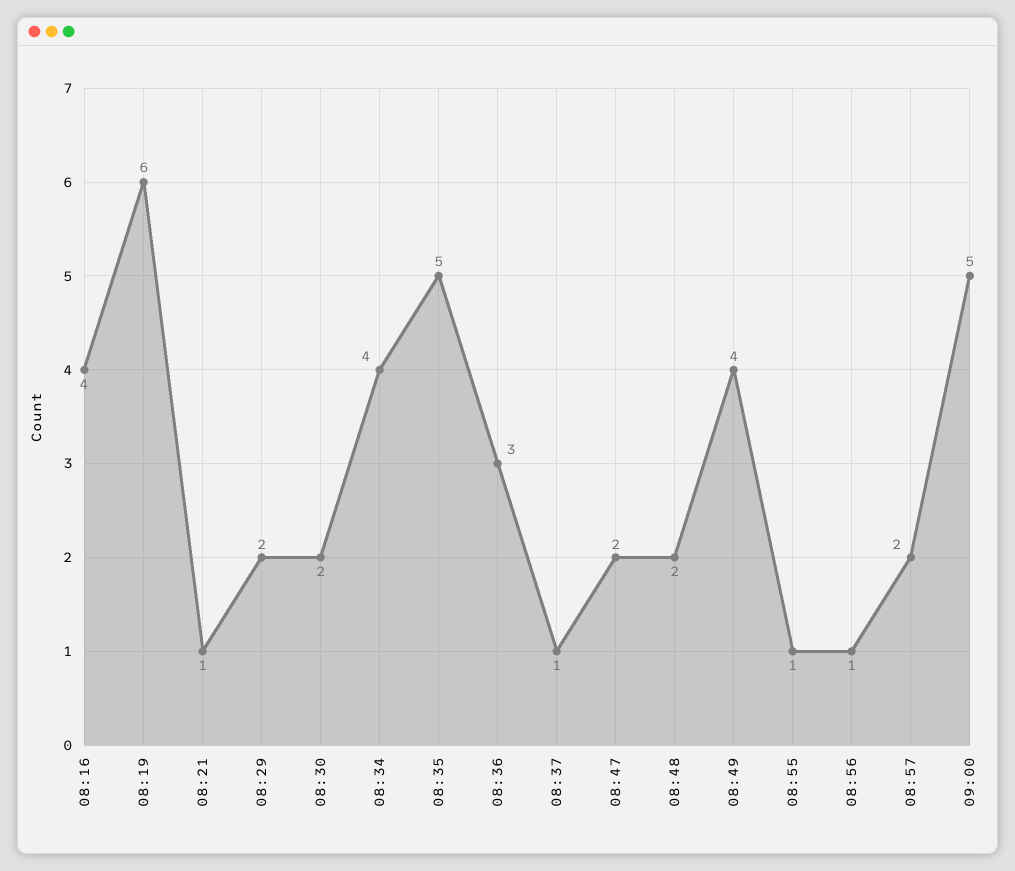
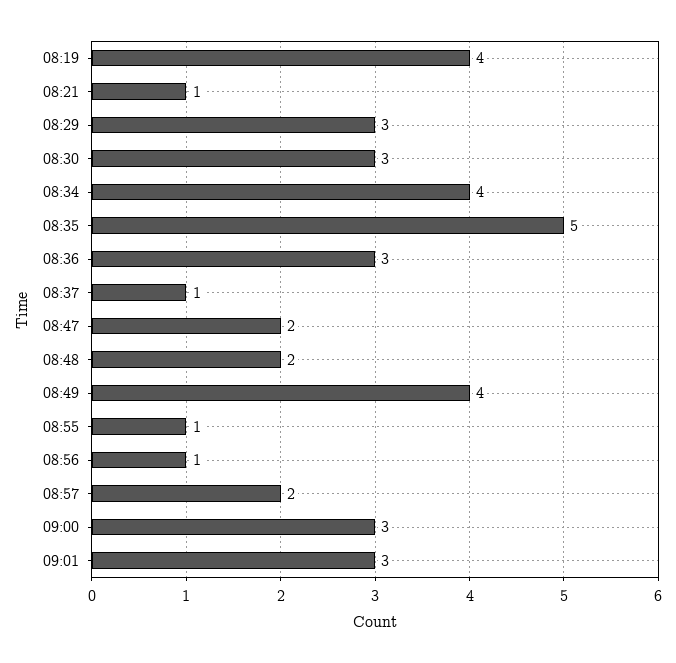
08:16: 4 -> none
08:19: 6 -> 4
08:29: 2 -> 3
08:30: 2 -> 3
09:00: 5 -> 3
09:01: none -> 3

